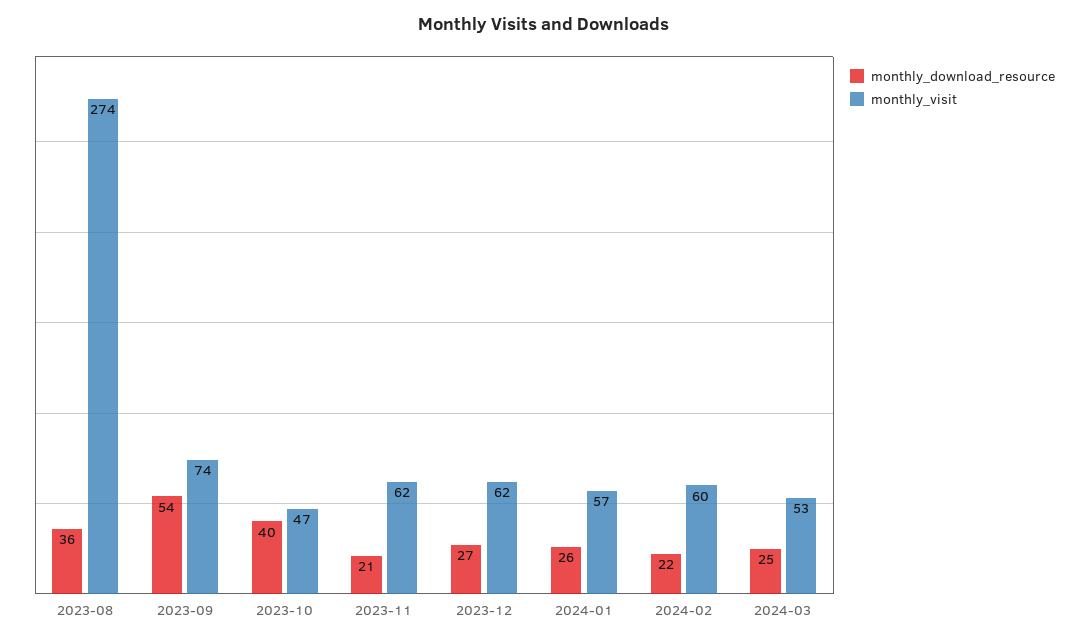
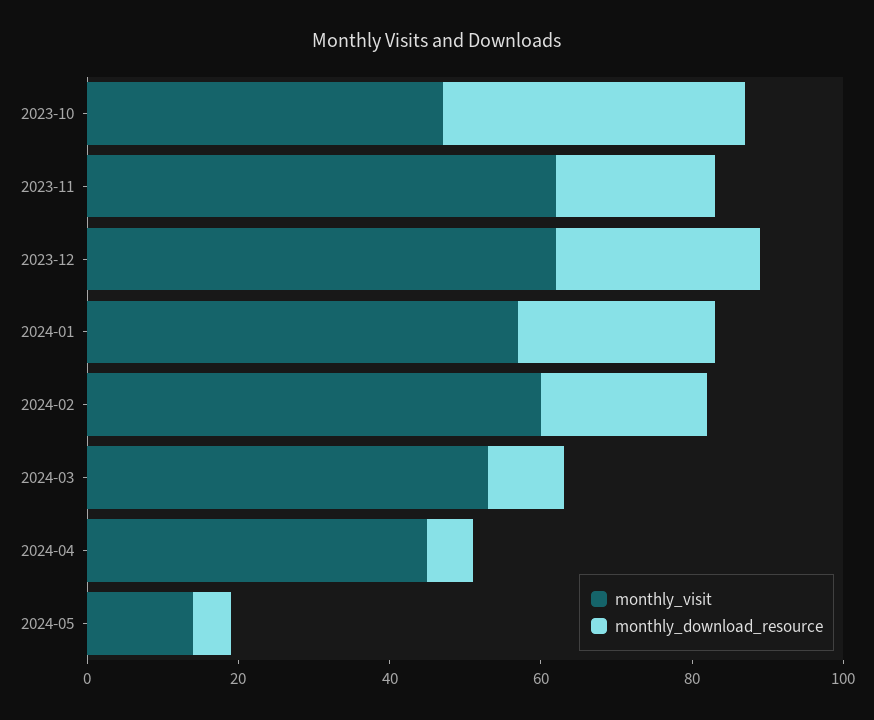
monthly_download_resource, 2023-08: 36 -> none
monthly_visit, 2023-08: 274 -> none
monthly_download_resource, 2023-09: 54 -> none
monthly_visit, 2023-09: 74 -> none
monthly_download_resource, 2024-03: 25 -> 10
monthly_visit, 2024-04: none -> 45
monthly_download_resource, 2024-04: none -> 5
monthly_visit, 2024-05: none -> 15
monthly_download_resource, 2024-05: none -> 5

